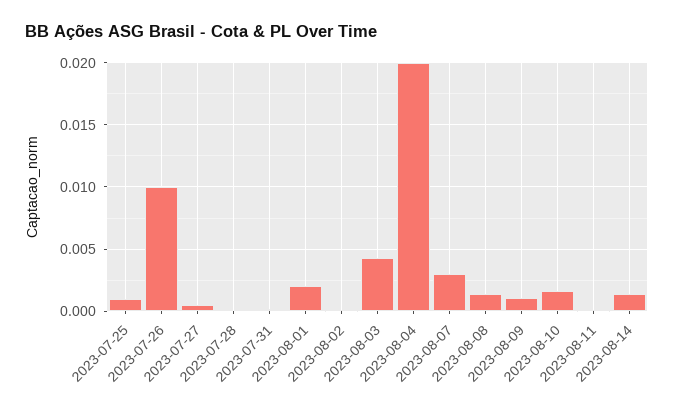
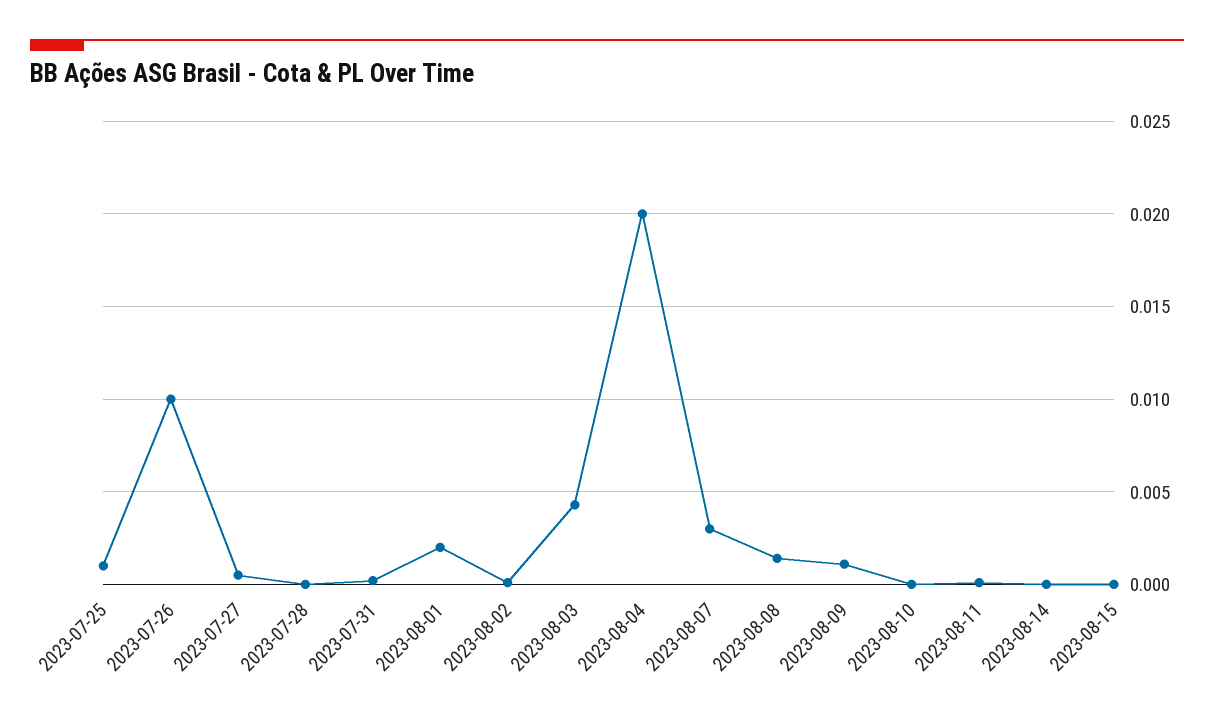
2023-08-10: 0.0015 -> 0
2023-08-14: 0.0015 -> 0
2023-08-15: none -> 0

